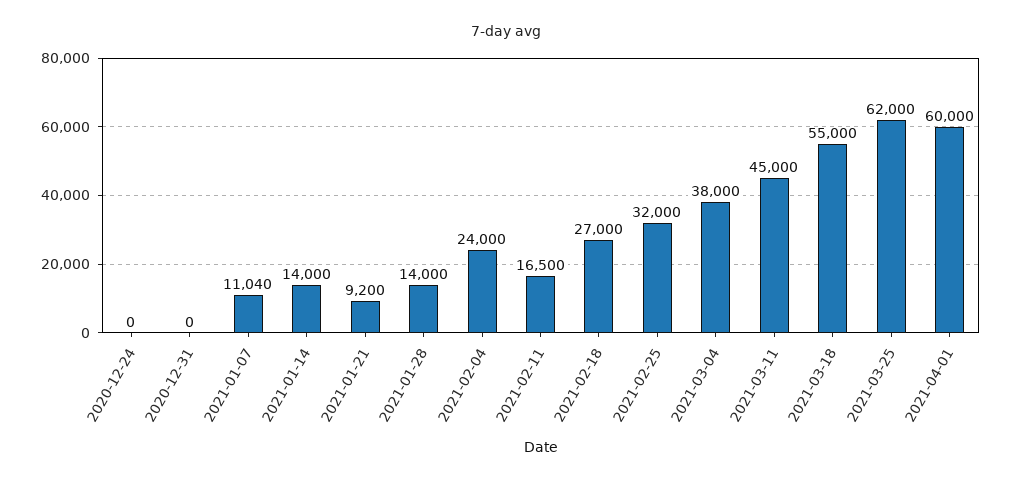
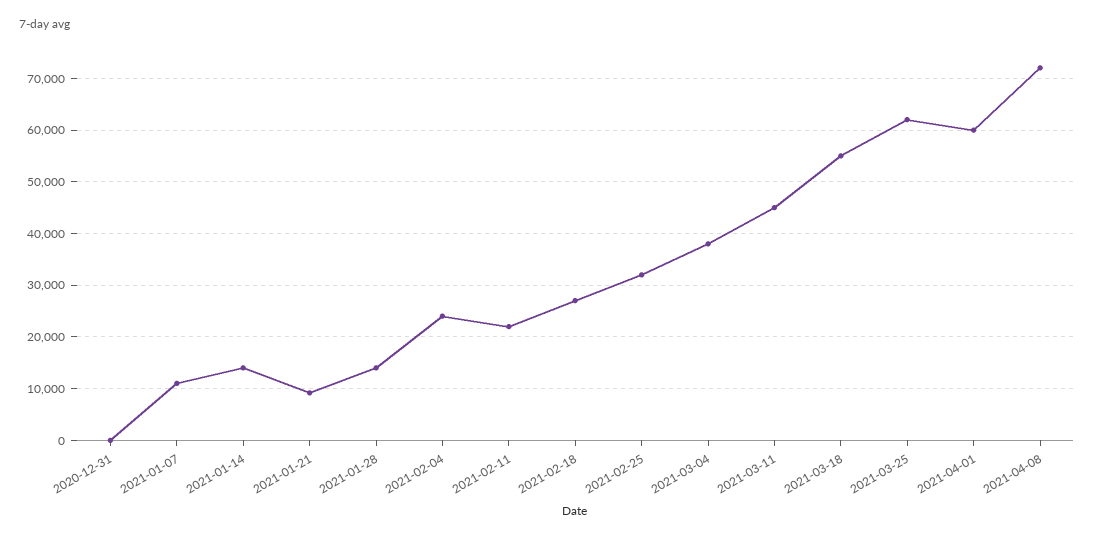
2020-12-24: 0 -> none
2021-02-11: 16500 -> 22000
2021-04-08: none -> 72000

